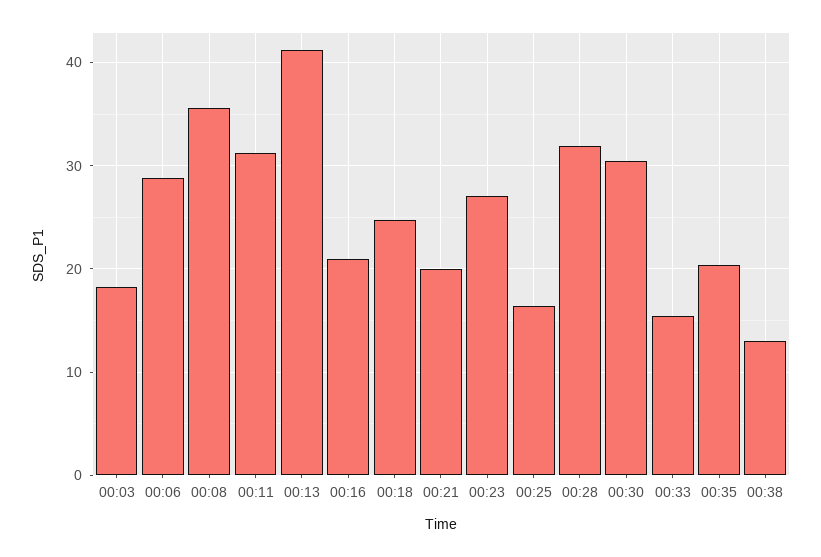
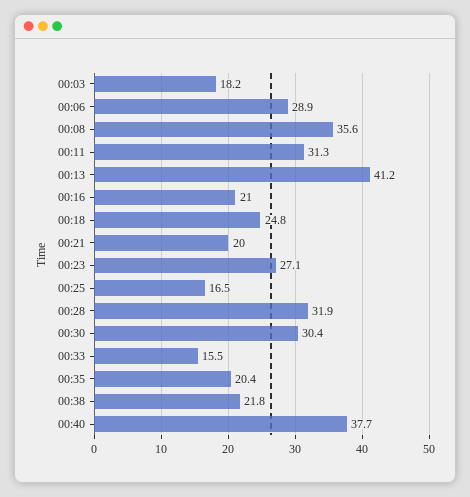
00:38: 13 -> 21.8
00:40: none -> 37.7

